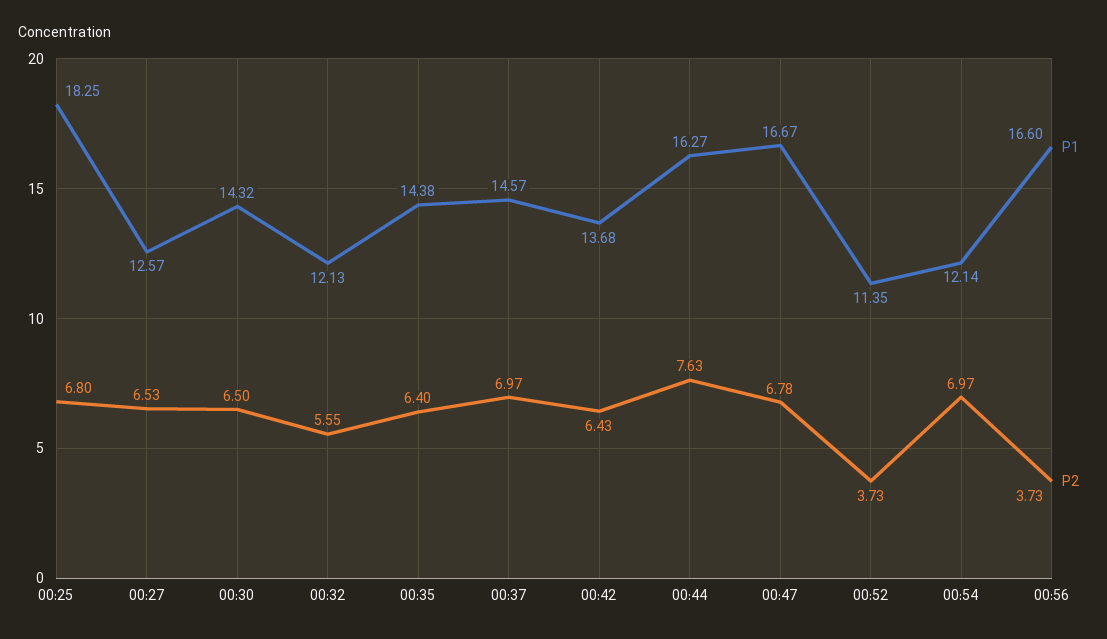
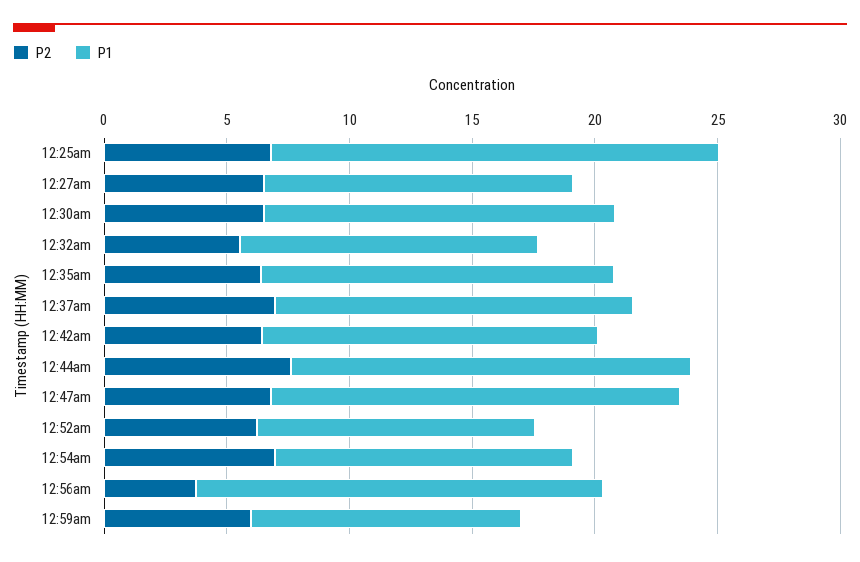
P2, 00:52: 3.73 -> 6
P2, 12:59am: none -> 6
P1, 12:59am: none -> 11

